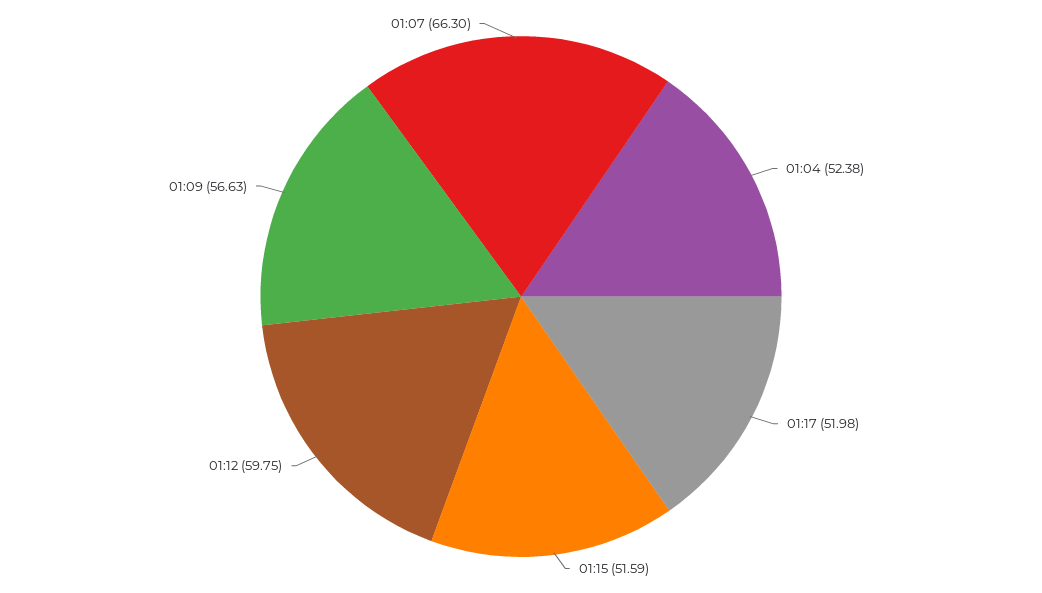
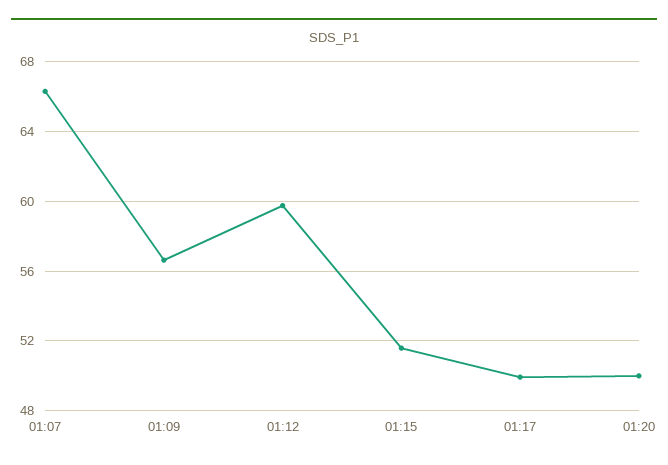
01:04: 52.38 -> none
01:17: 51.98 -> 50
01:20: none -> 50

